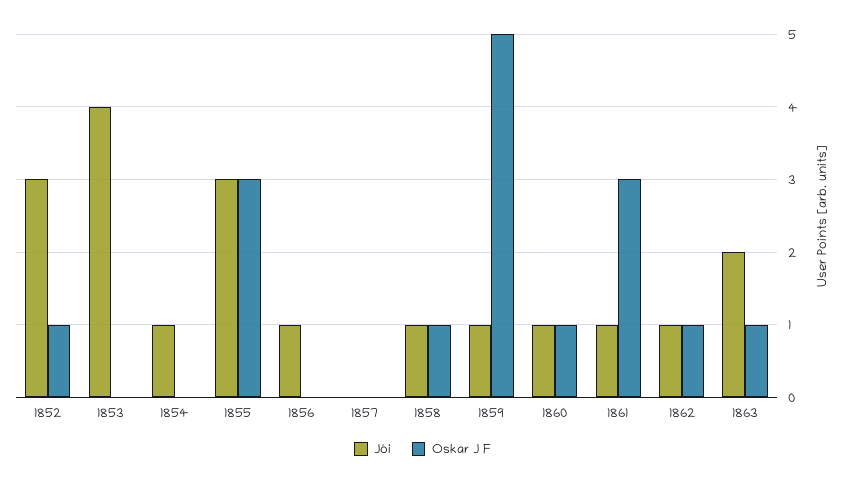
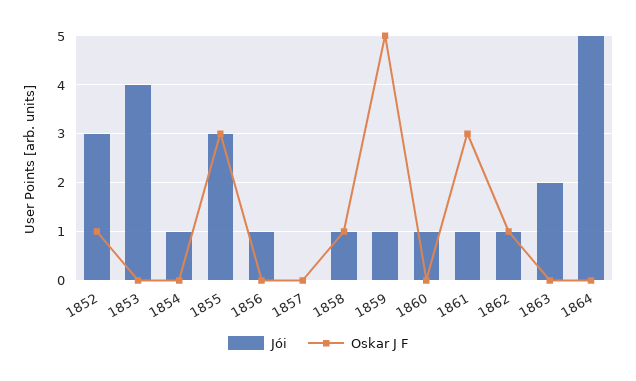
Oskar J F, 1860: 1 -> 0
Oskar J F, 1863: 1 -> 0
Jói, 1864: none -> 5
Oskar J F, 1864: none -> 0

